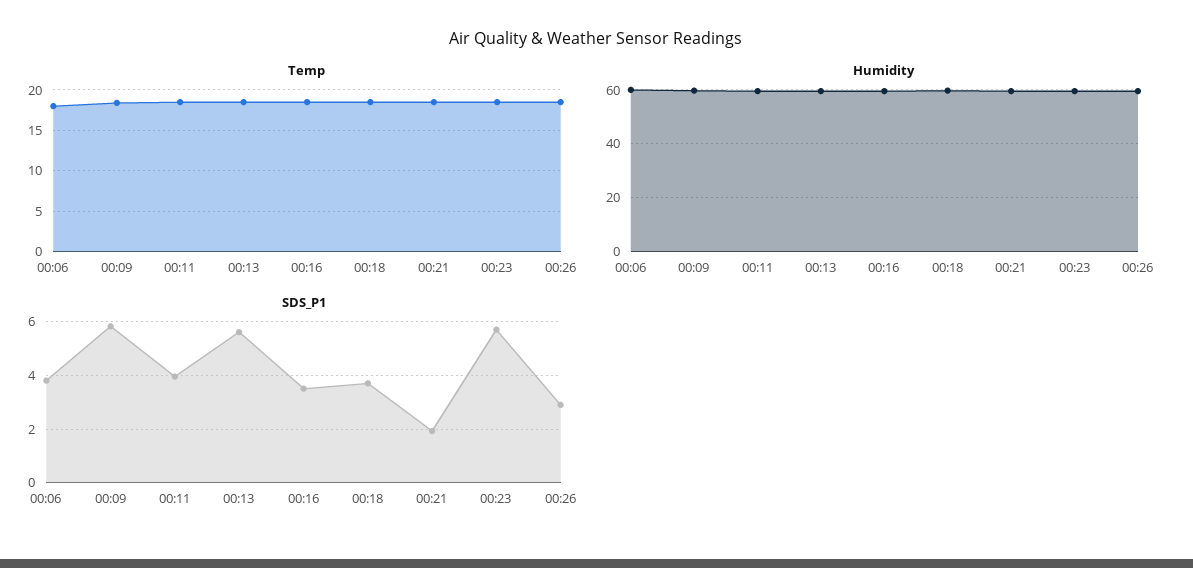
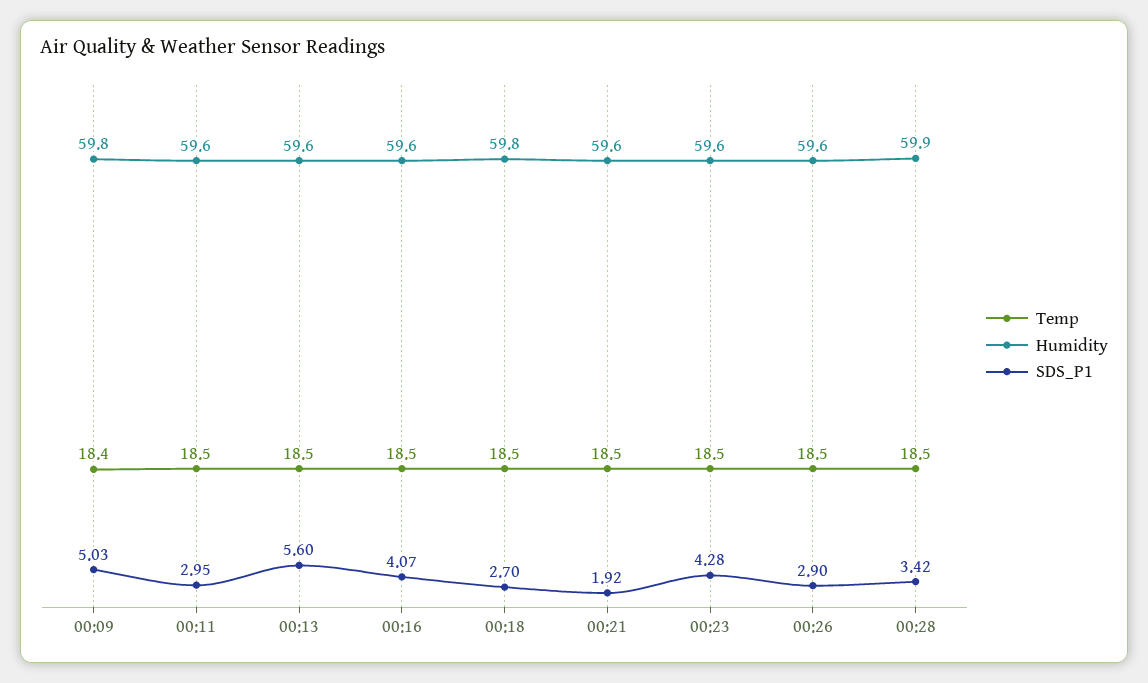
Temp, 00:06: 18 -> none
Humidity, 00:06: 60 -> none
SDS_P1, 00:06: 3.75 -> none
SDS_P1, 00:09: 5.75 -> 5.03
SDS_P1, 00:11: 4 -> 2.95
SDS_P1, 00:16: 3.5 -> 4.07
SDS_P1, 00:18: 3.75 -> 2.7
SDS_P1, 00:23: 5.75 -> 4.28
Temp, 00:28: none -> 18.5
Humidity, 00:28: none -> 59.9
SDS_P1, 00:28: none -> 3.42

